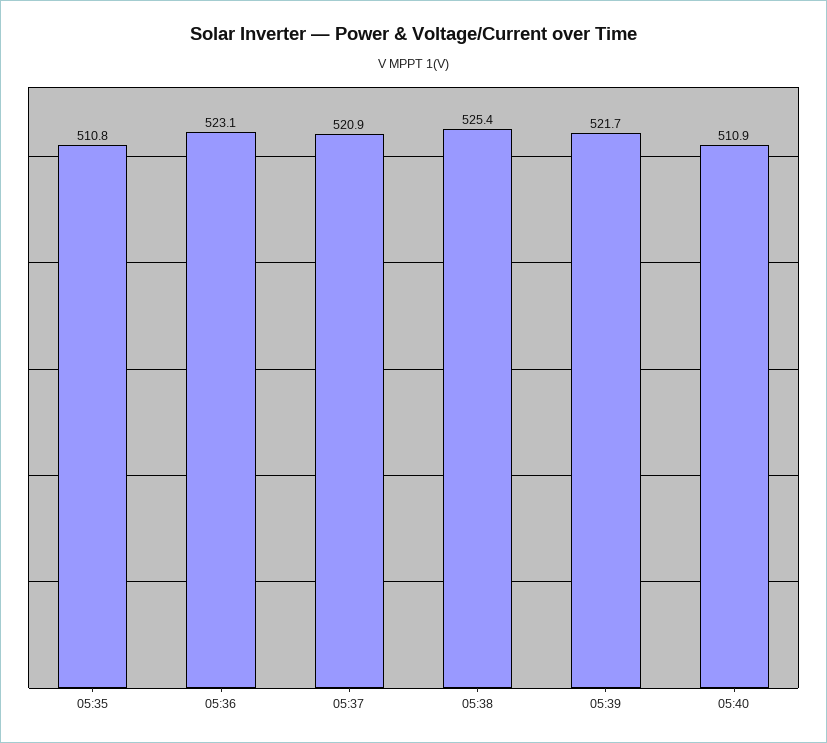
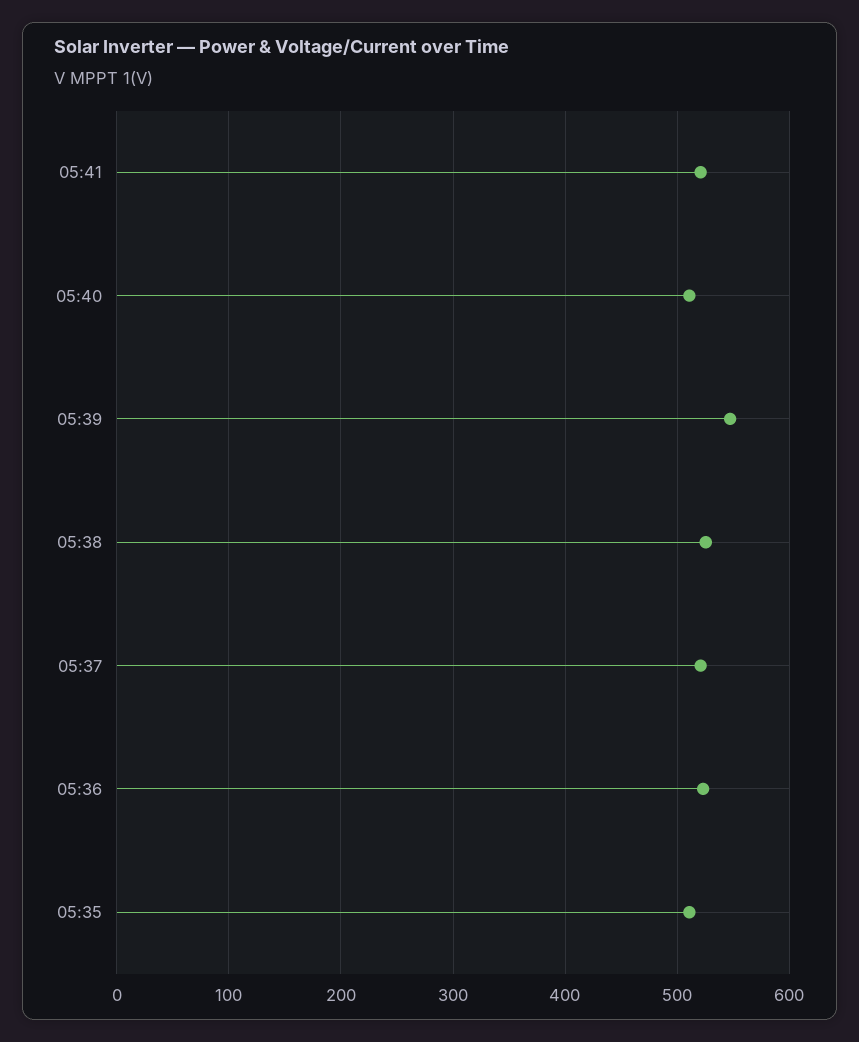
05:39: 521.7 -> 550
05:41: none -> 520

